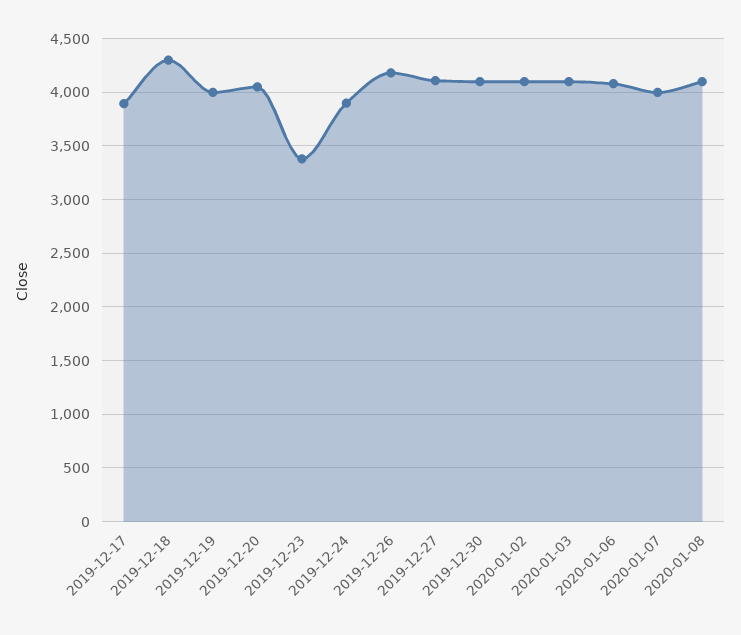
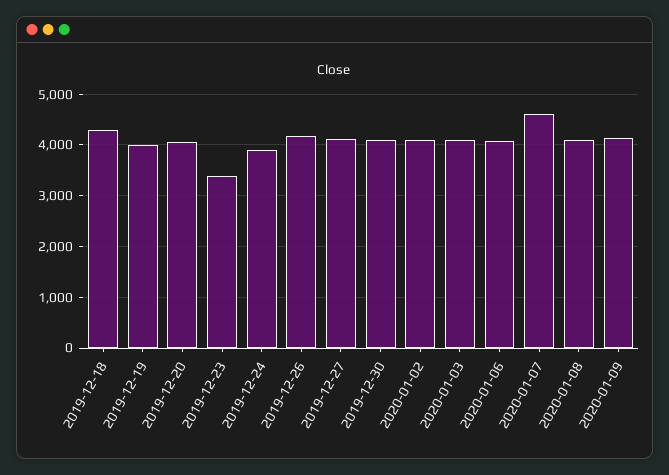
2019-12-17: 3900 -> none
2020-01-07: 4000 -> 4600
2020-01-09: none -> 4200

